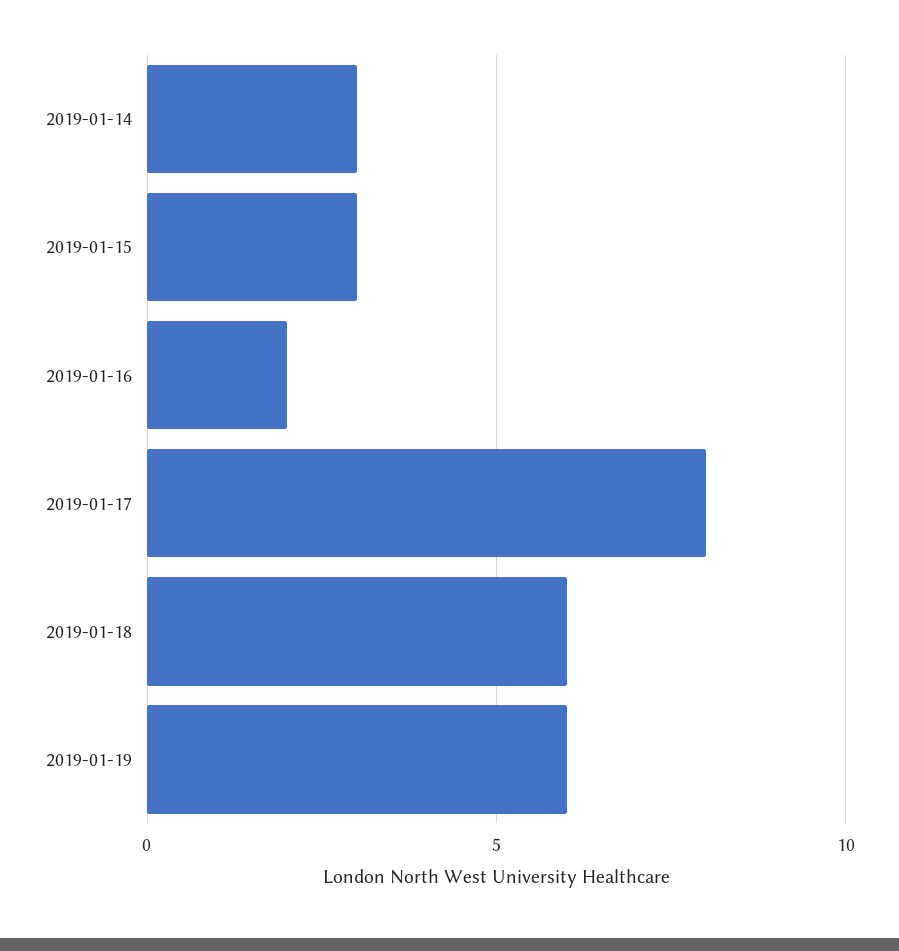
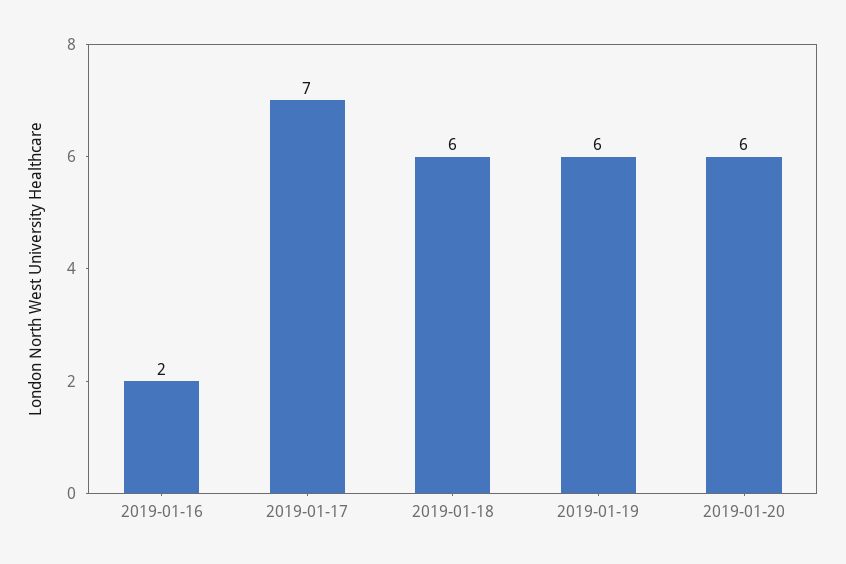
2019-01-14: 3 -> none
2019-01-15: 3 -> none
2019-01-17: 8 -> 7
2019-01-20: none -> 6

